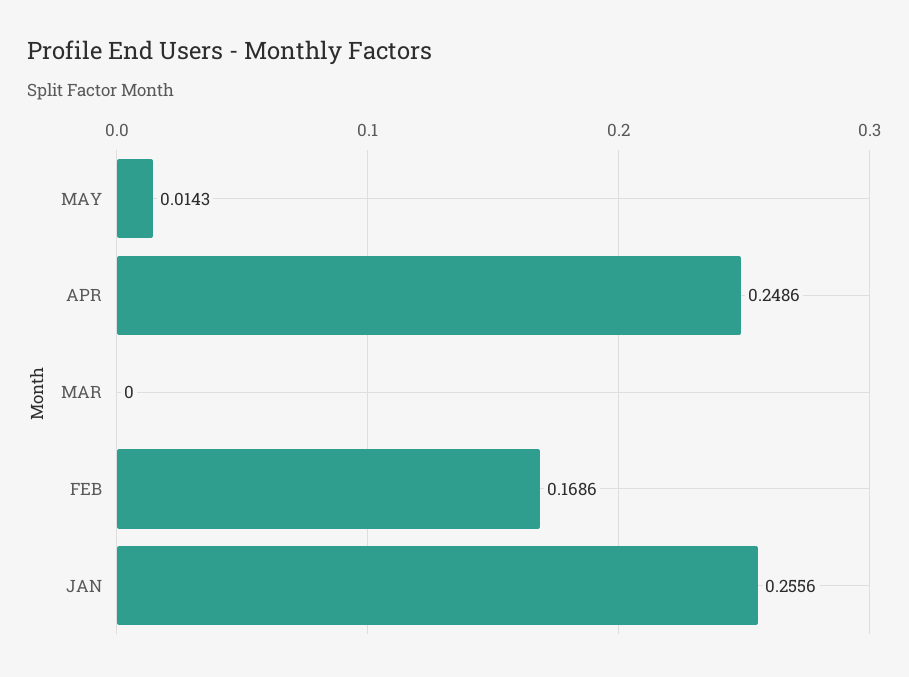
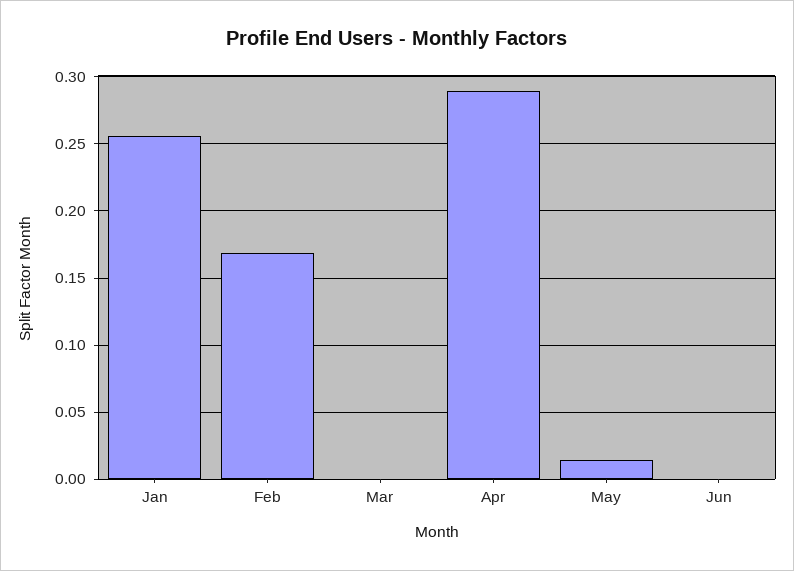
APR: 0.2486 -> 0.29
Jun: none -> 0

